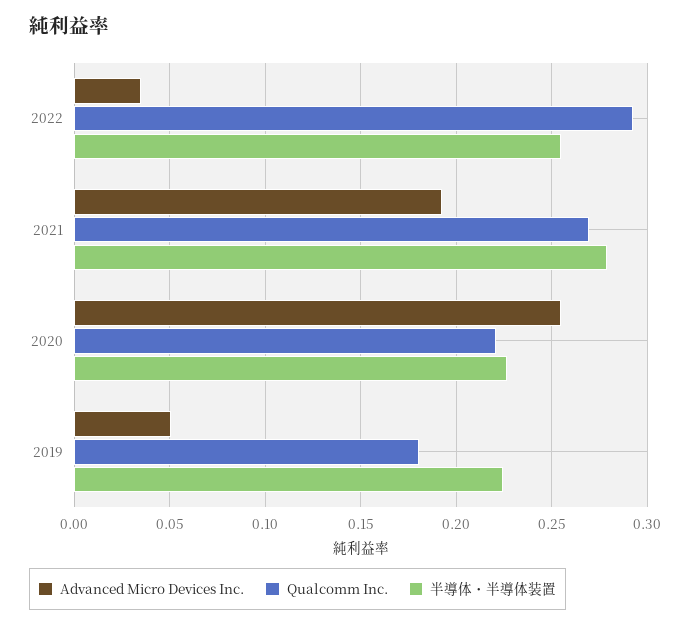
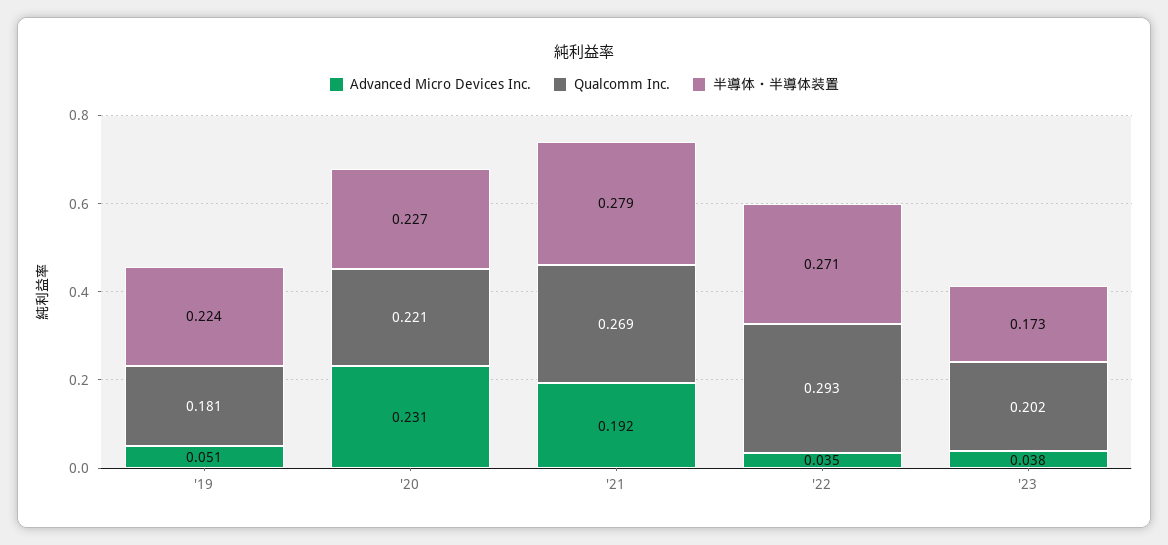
半導体・半導体装置, 2022: 0.255 -> 0.271
Advanced Micro Devices Inc., 2020: 0.255 -> 0.231
Advanced Micro Devices Inc., '23: none -> 0.038
Qualcomm Inc., '23: none -> 0.202
半導体・半導体装置, '23: none -> 0.173

